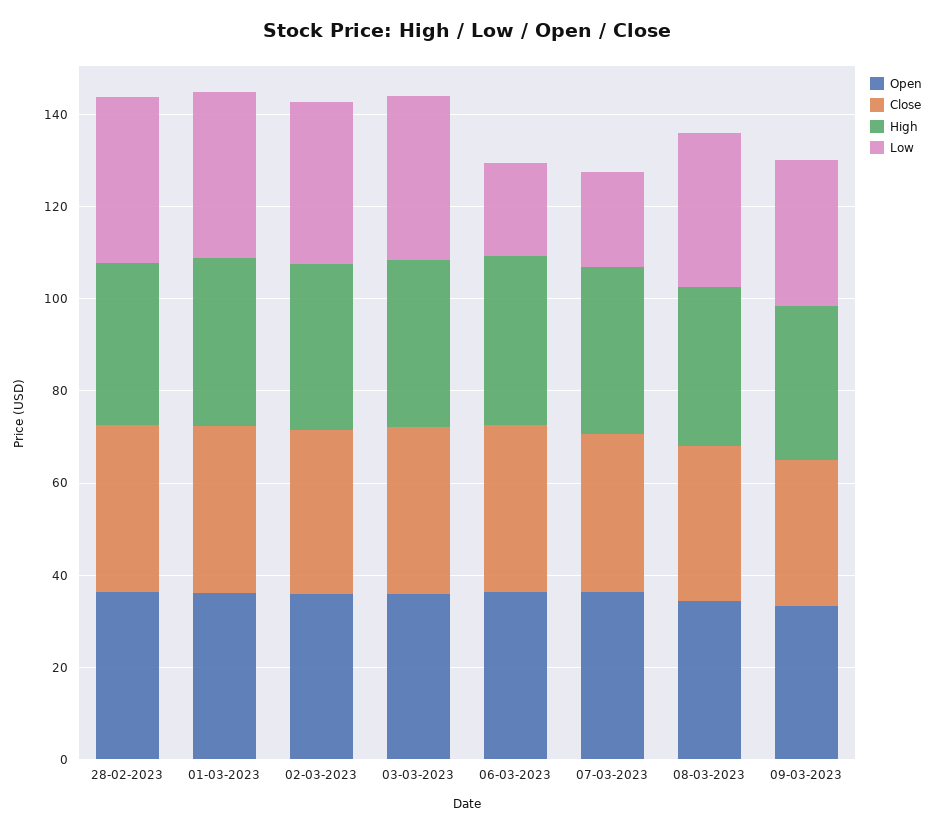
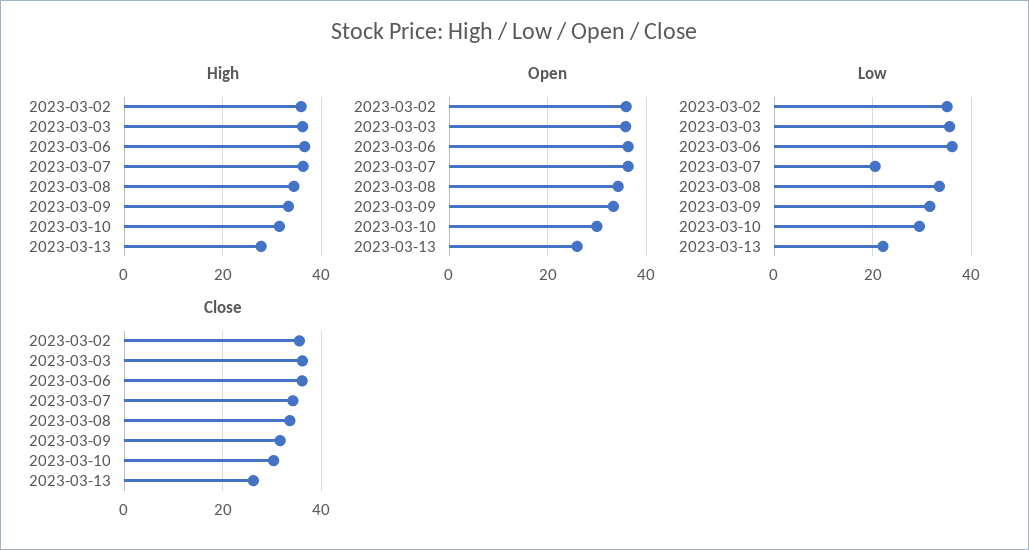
Open, 28-02-2023: 35 -> none
Close, 28-02-2023: 35 -> none
High, 28-02-2023: 35 -> none
Low, 28-02-2023: 35 -> none
Open, 01-03-2023: 35 -> none
Close, 01-03-2023: 35 -> none
High, 01-03-2023: 35 -> none
Low, 01-03-2023: 35 -> none
Low, 06-03-2023: 20 -> 36
High, 2023-03-10: none -> 32
High, 2023-03-13: none -> 28
Open, 2023-03-10: none -> 30
Open, 2023-03-13: none -> 26
Low, 2023-03-10: none -> 30
Low, 2023-03-13: none -> 22
Close, 2023-03-10: none -> 30
Close, 2023-03-13: none -> 26

